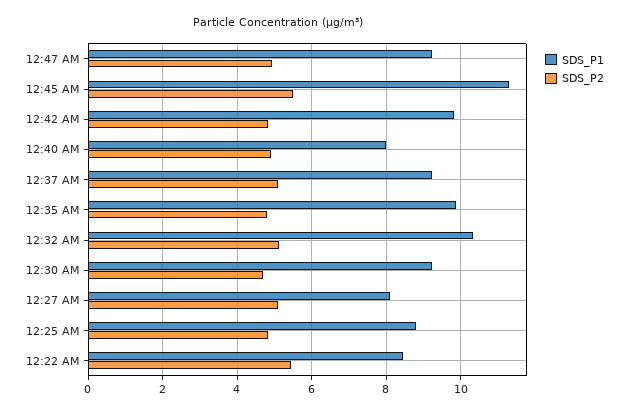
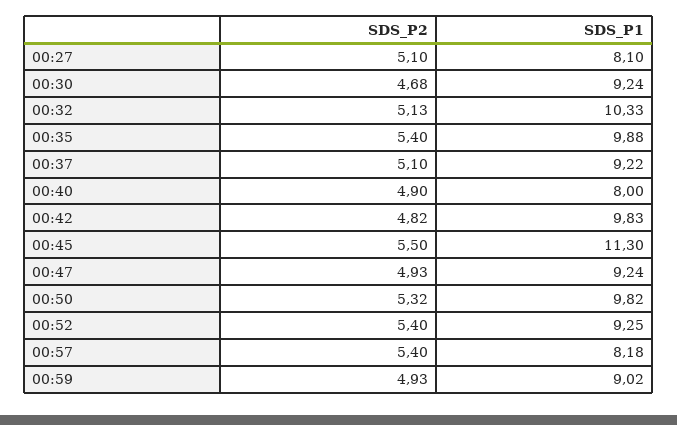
SDS_P2, 12:35 AM: 4.8 -> 5.4
SDS_P1, 12:25 AM: 8.8 -> none
SDS_P2, 12:25 AM: 4.8 -> none
SDS_P1, 12:22 AM: 8.4 -> none
SDS_P2, 12:22 AM: 5.4 -> none
SDS_P2, 00:50: none -> 5.32
SDS_P1, 00:50: none -> 9.82
SDS_P2, 00:52: none -> 5.4
SDS_P1, 00:52: none -> 9.25
SDS_P2, 00:57: none -> 5.4
SDS_P1, 00:57: none -> 8.18
SDS_P2, 00:59: none -> 4.93
SDS_P1, 00:59: none -> 9.02

